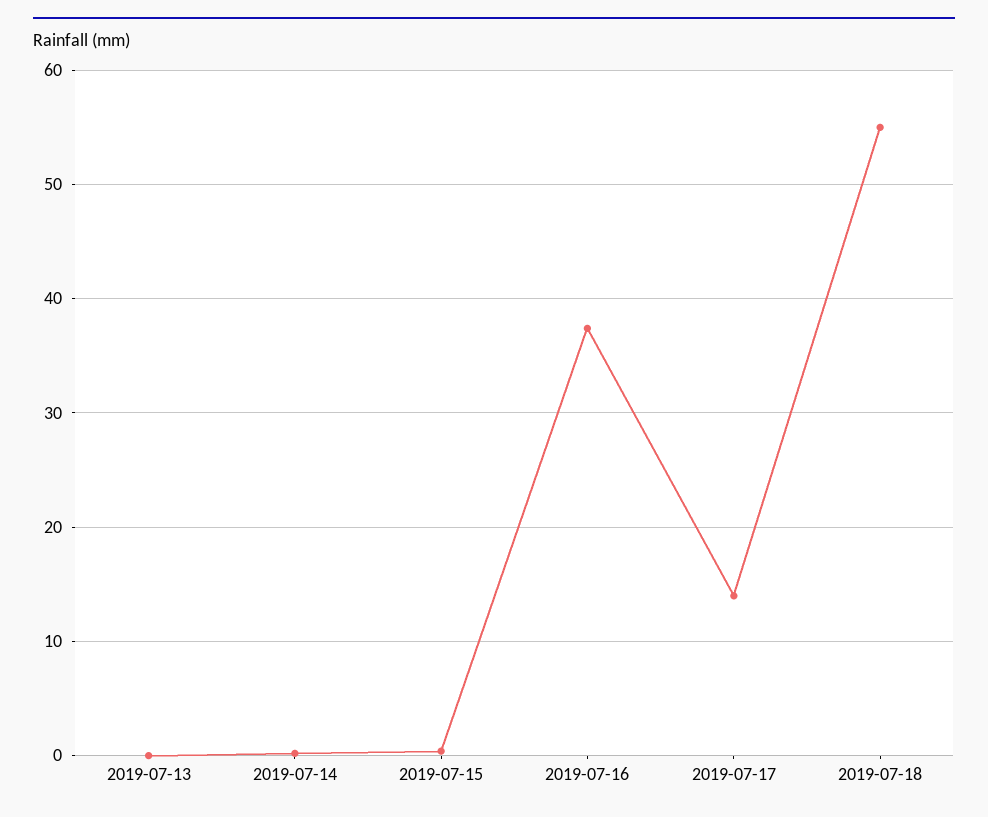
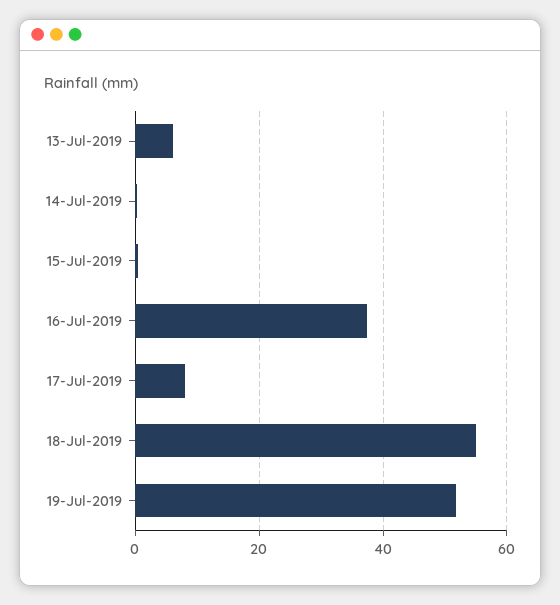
2019-07-13: 0 -> 6
2019-07-17: 14 -> 8
19-Jul-2019: none -> 52

